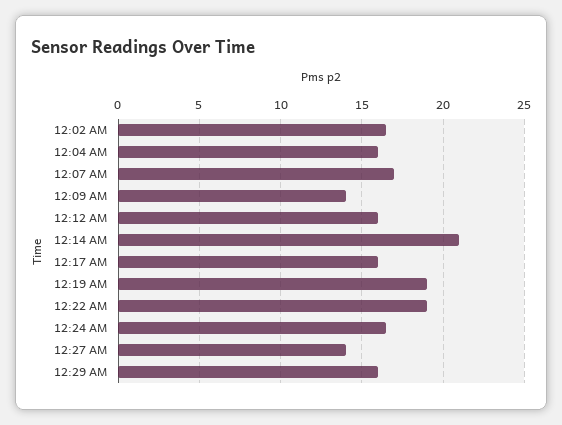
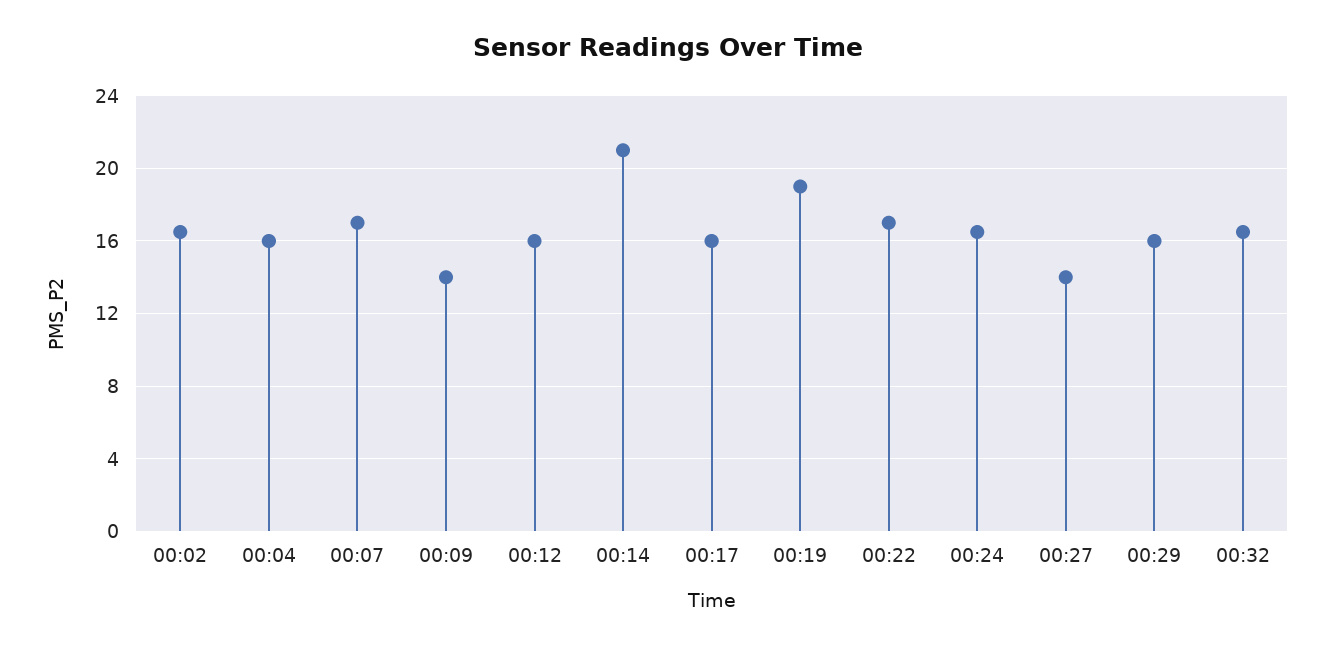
12:22 AM: 19 -> 17
00:32: none -> 16.5

